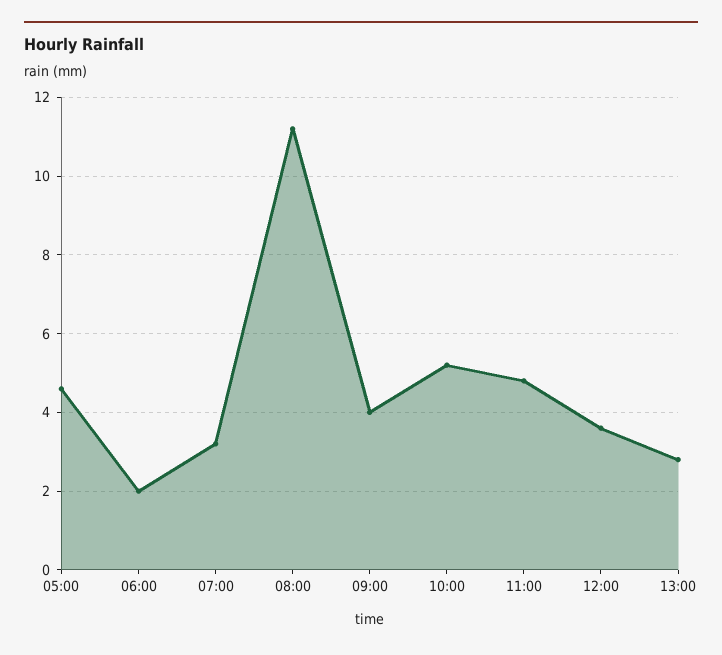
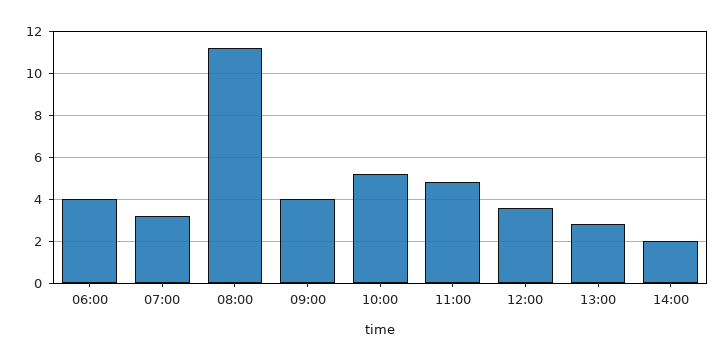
05:00: 4.5 -> none
06:00: 2 -> 4
14:00: none -> 2

